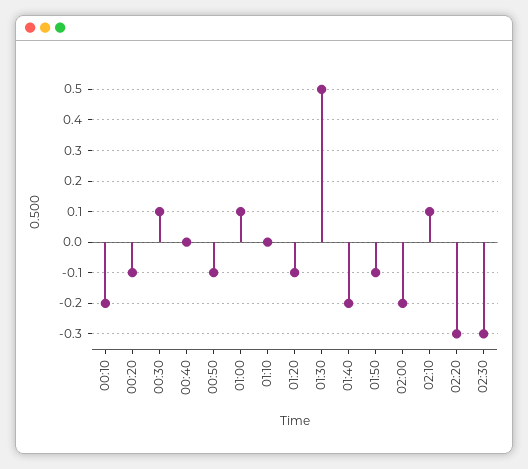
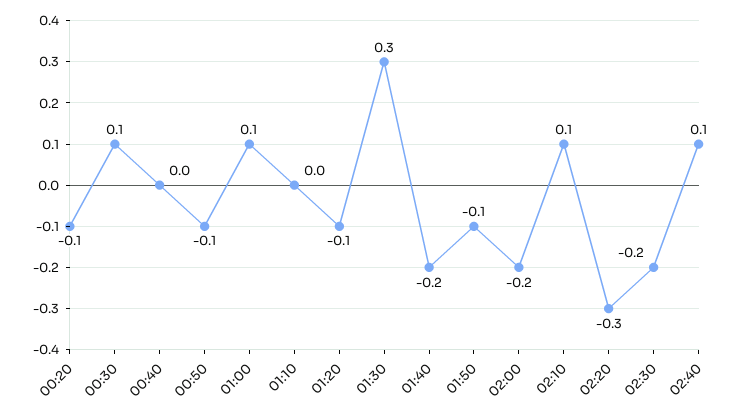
00:10: -0.2 -> none
01:30: 0.5 -> 0.3
02:30: -0.3 -> -0.2
02:40: none -> 0.1

